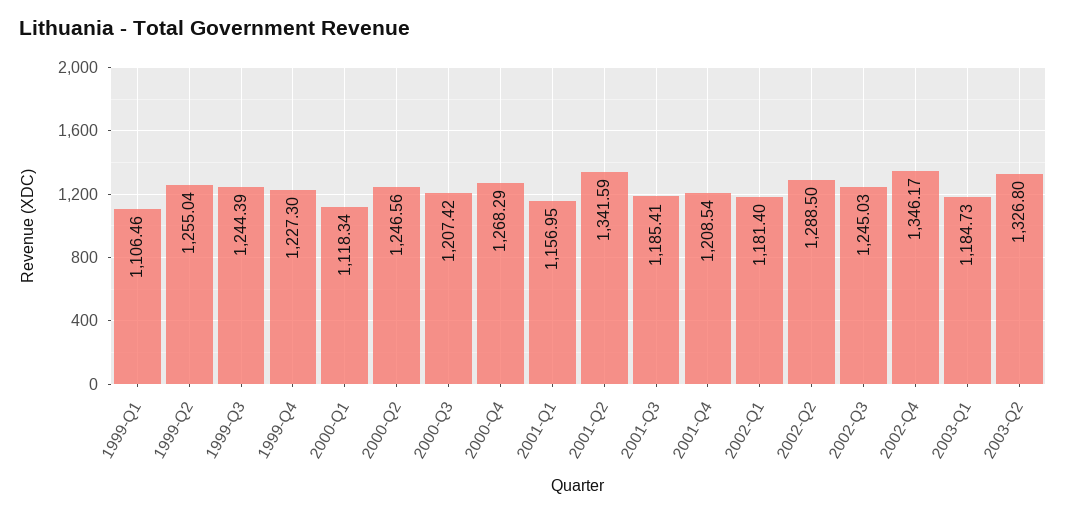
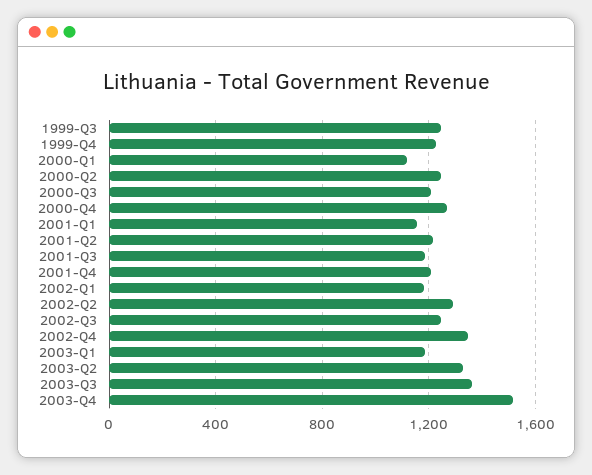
1999-Q1: 1106.46 -> none
1999-Q2: 1255.04 -> none
2001-Q2: 1341.59 -> 1200
2003-Q3: none -> 1350
2003-Q4: none -> 1500

